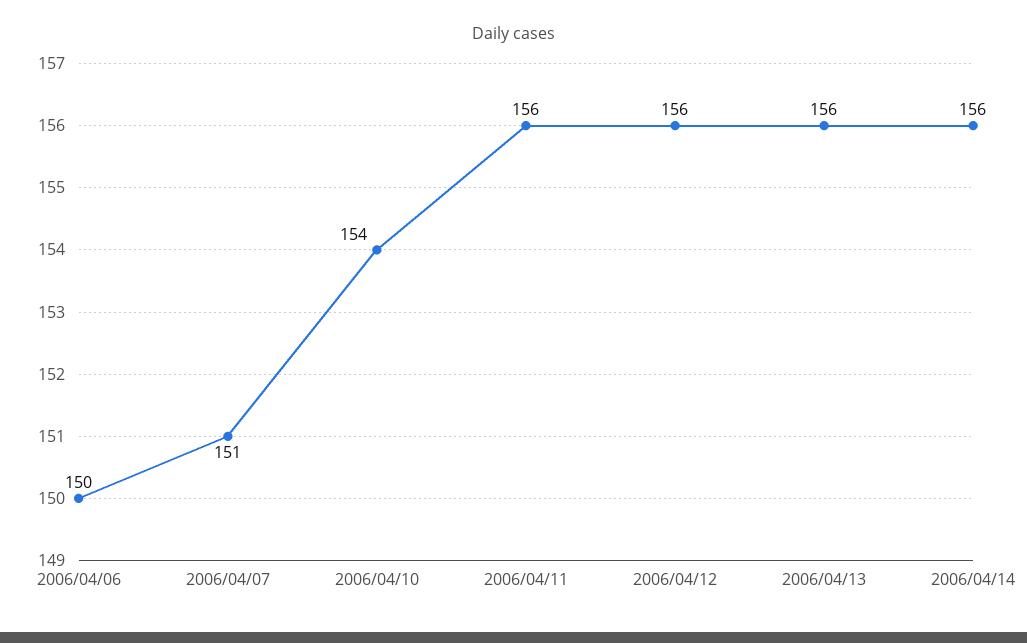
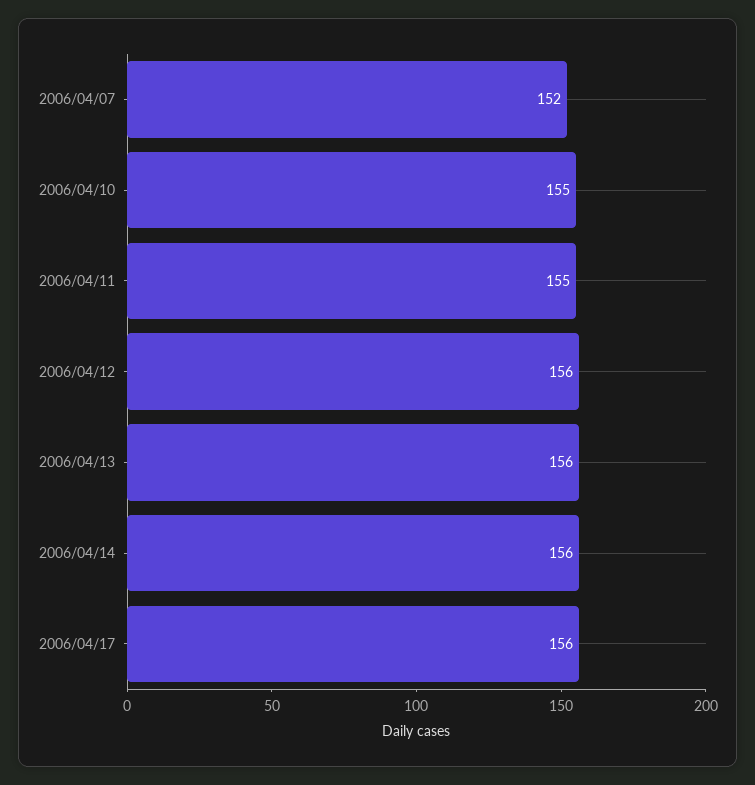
2006/04/06: 150 -> none
2006/04/07: 151 -> 152
2006/04/10: 154 -> 155
2006/04/11: 156 -> 155
2006/04/17: none -> 156

